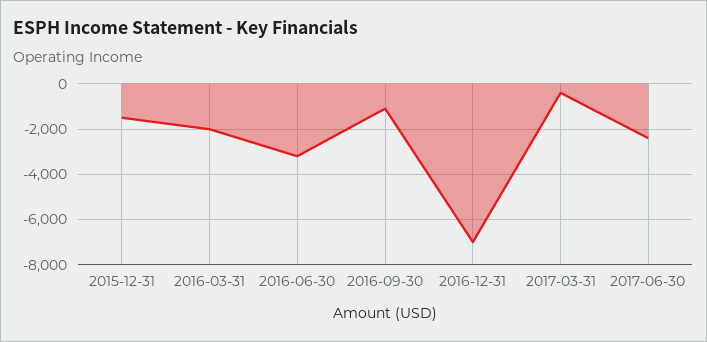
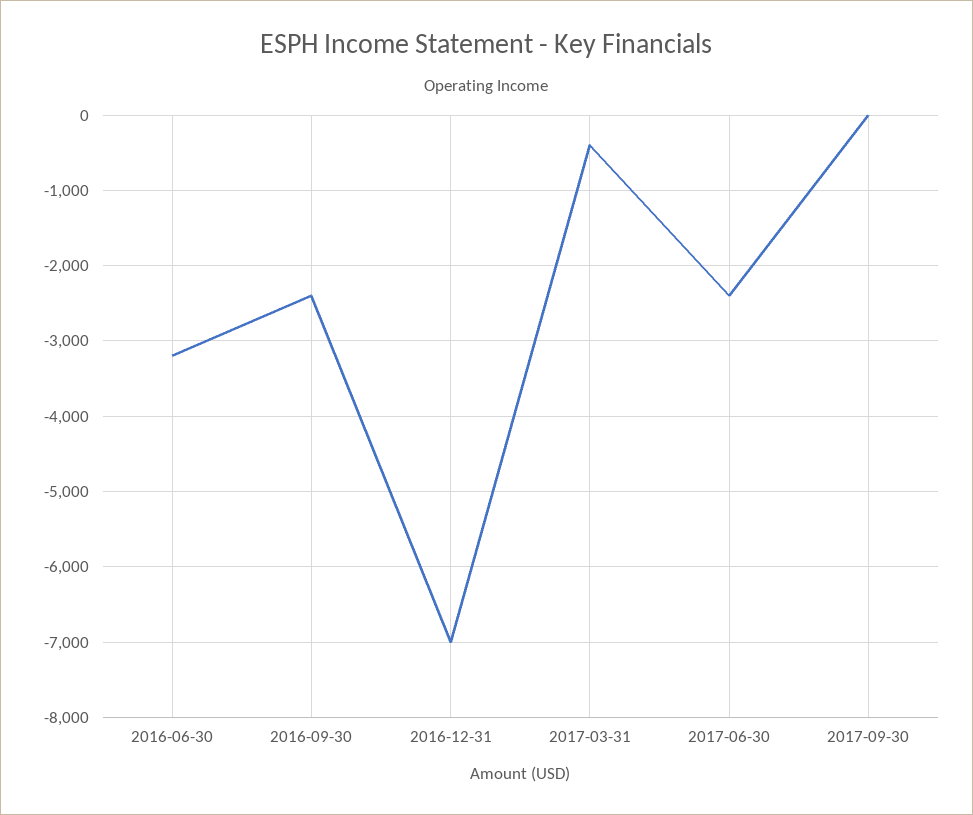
2015-12-31: -1500 -> none
2016-03-31: -2000 -> none
2016-09-30: -1000 -> -2400
2017-09-30: none -> 0

